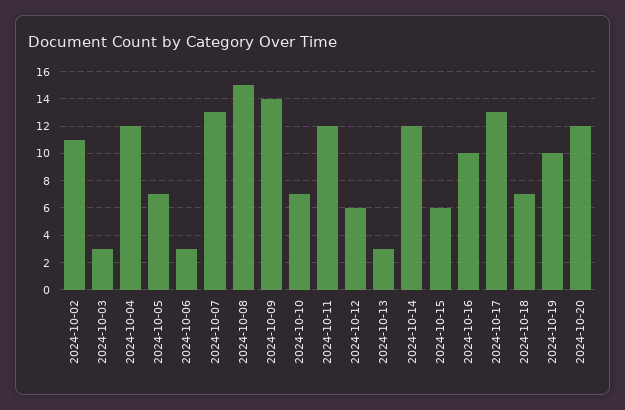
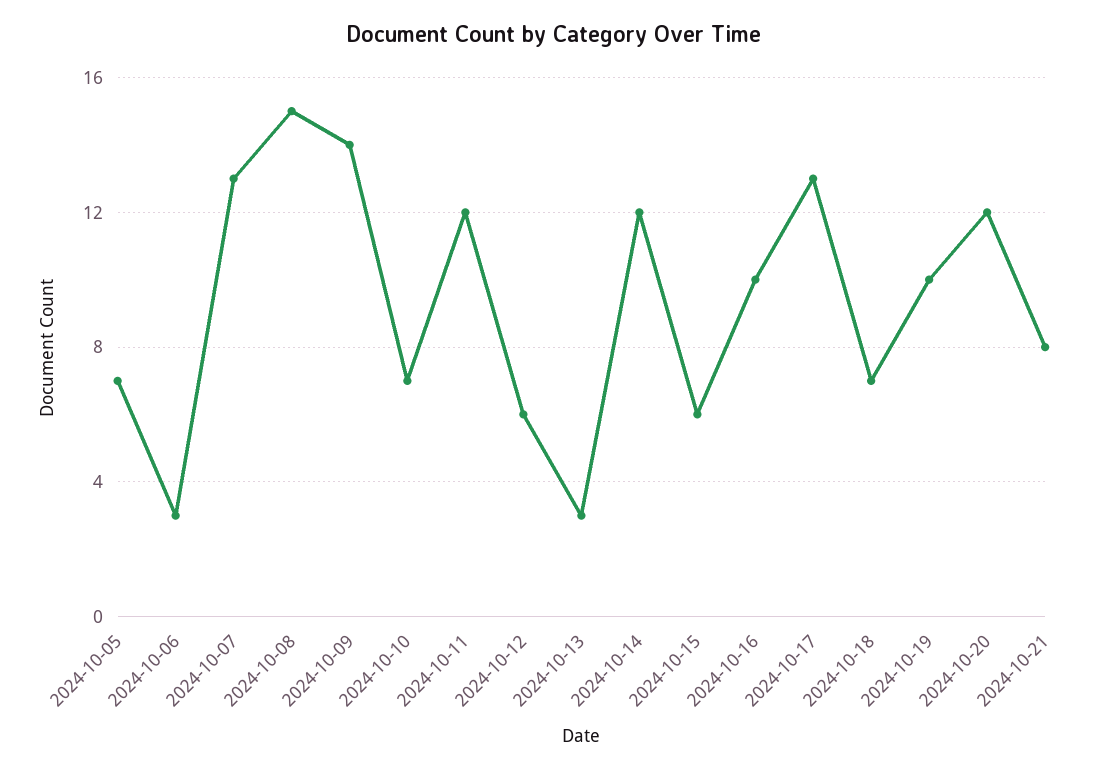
2024-10-02: 11 -> none
2024-10-03: 3 -> none
2024-10-04: 12 -> none
2024-10-21: none -> 8

